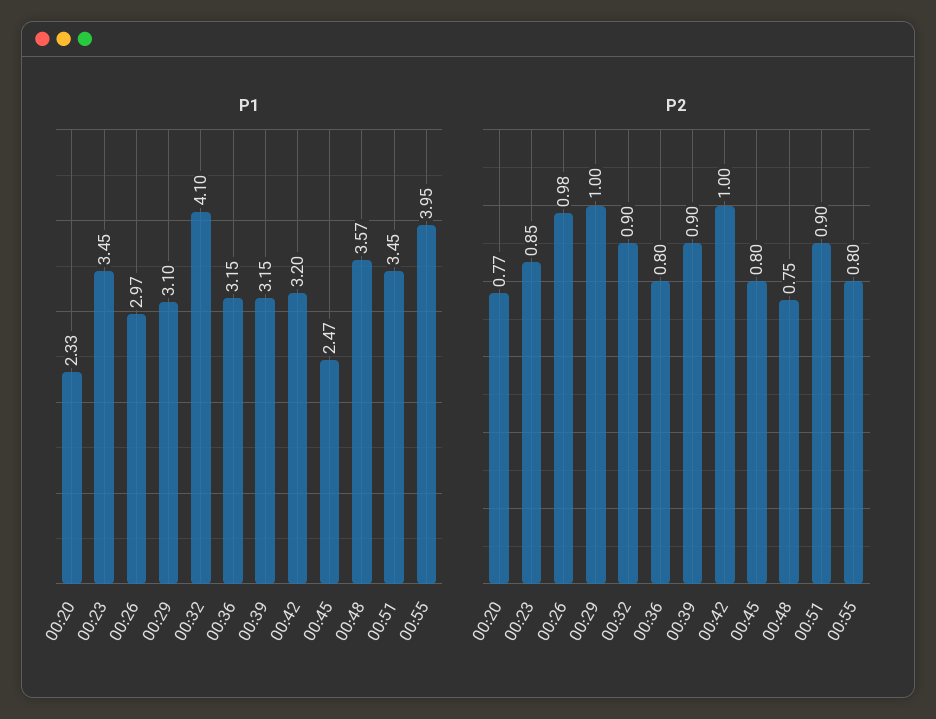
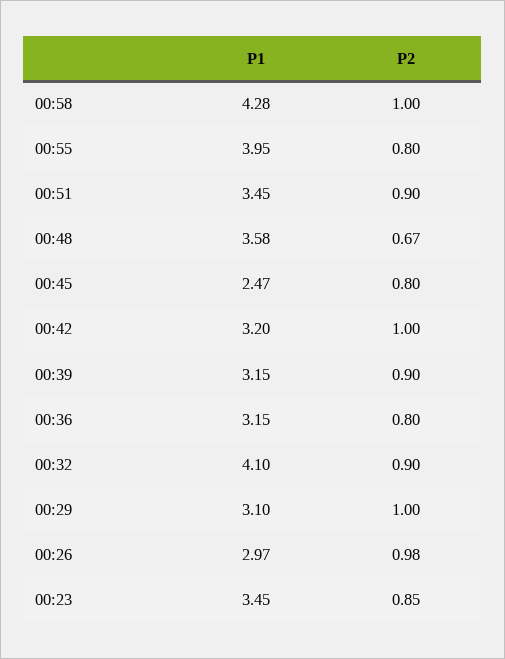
P1, 00:20: 2.33 -> none
P1, 00:48: 3.57 -> 3.58
P2, 00:20: 0.77 -> none
P2, 00:48: 0.75 -> 0.67
P1, 00:58: none -> 4.28
P2, 00:58: none -> 1

